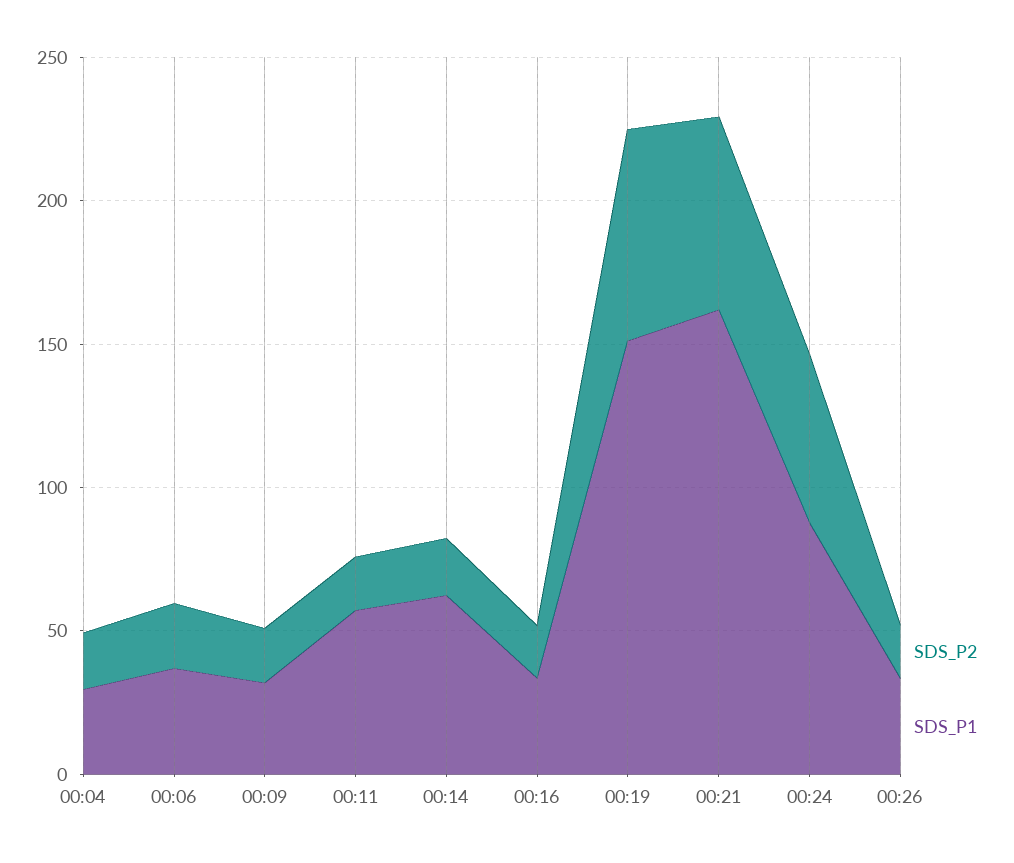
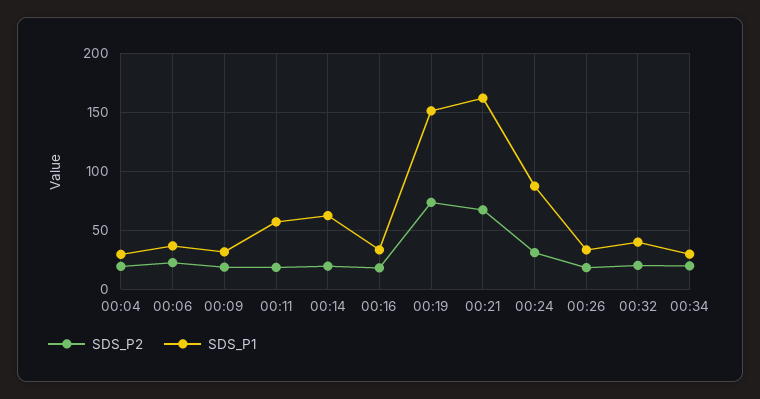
SDS_P2, 00:24: 60 -> 30
SDS_P2, 00:32: none -> 20
SDS_P1, 00:32: none -> 40
SDS_P2, 00:34: none -> 20
SDS_P1, 00:34: none -> 30

